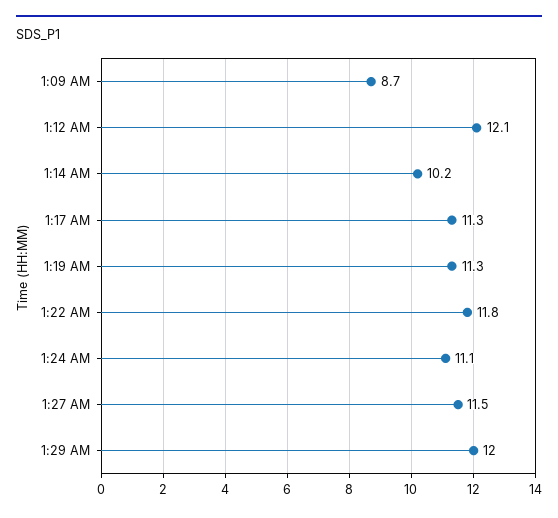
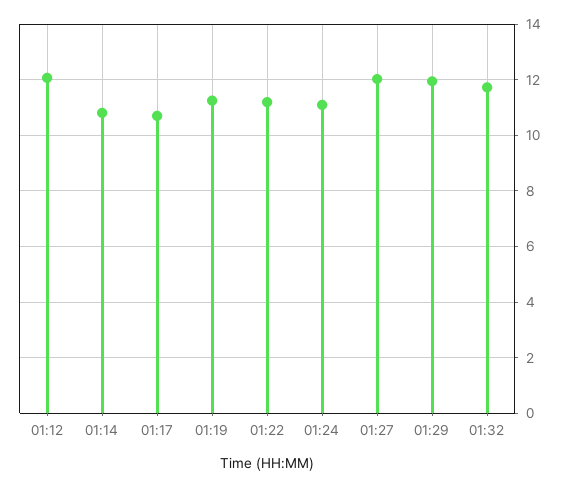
1:09 AM: 8.7 -> none
1:14 AM: 10.2 -> 10.75
1:17 AM: 11.3 -> 10.75
1:22 AM: 11.8 -> 11.25
1:27 AM: 11.5 -> 12
01:32: none -> 11.75

